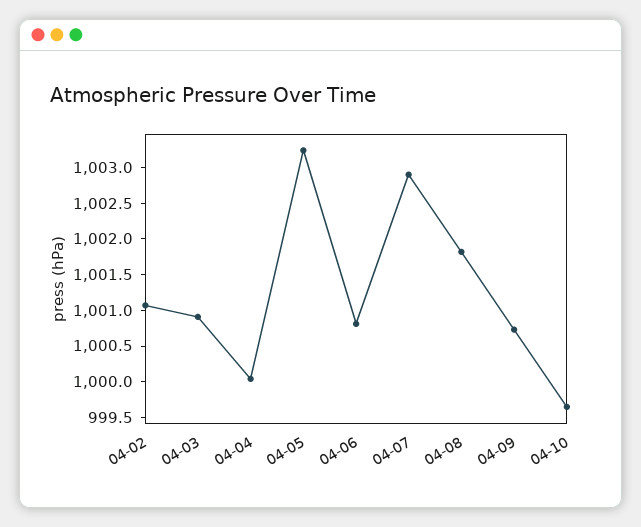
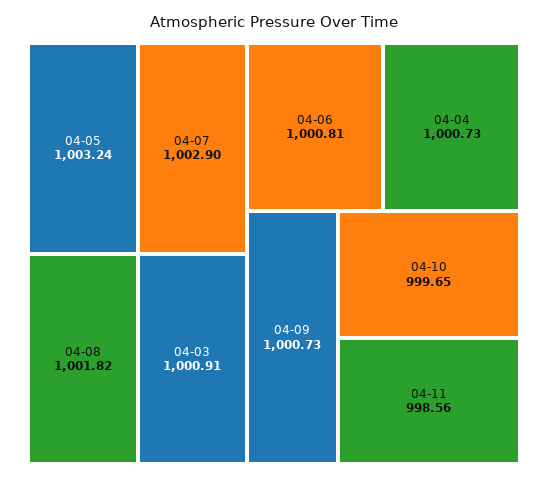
04-02: 1001 -> none
04-04: 1000 -> 1000.73
04-11: none -> 998.56

